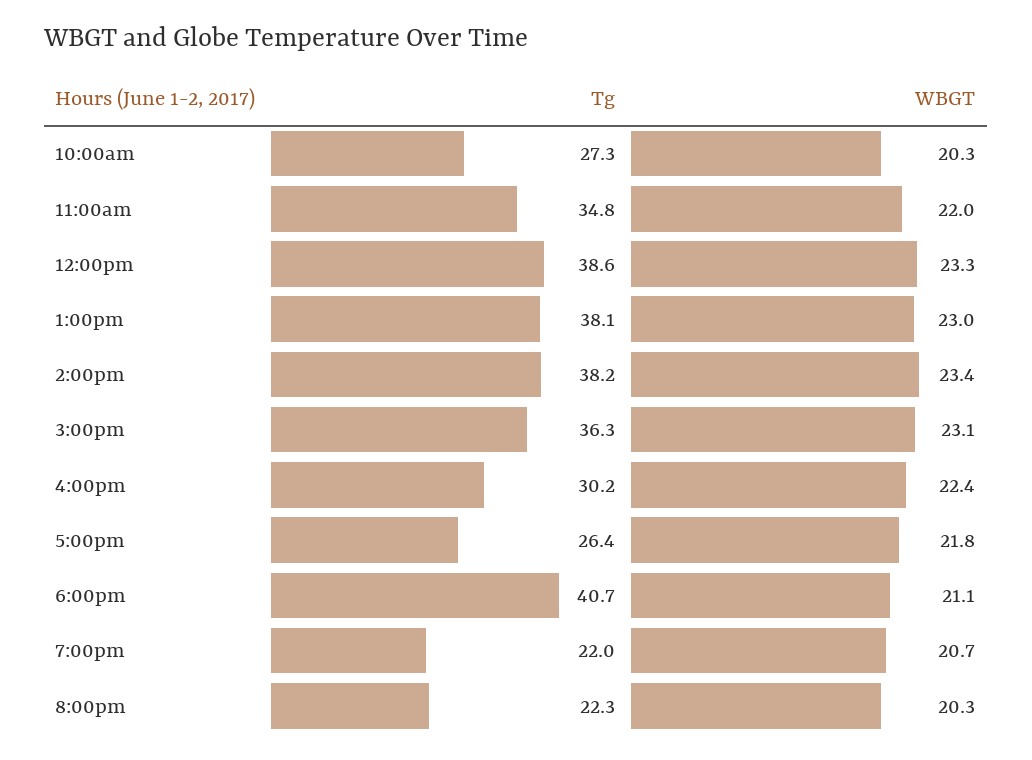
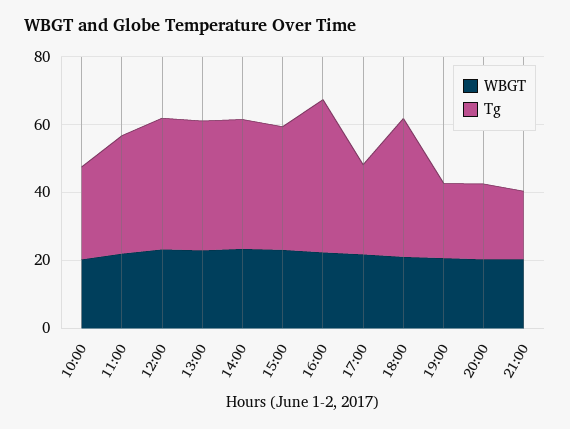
Tg, 4:00pm: 30.2 -> 45
WBGT, 21:00: none -> 20
Tg, 21:00: none -> 20

